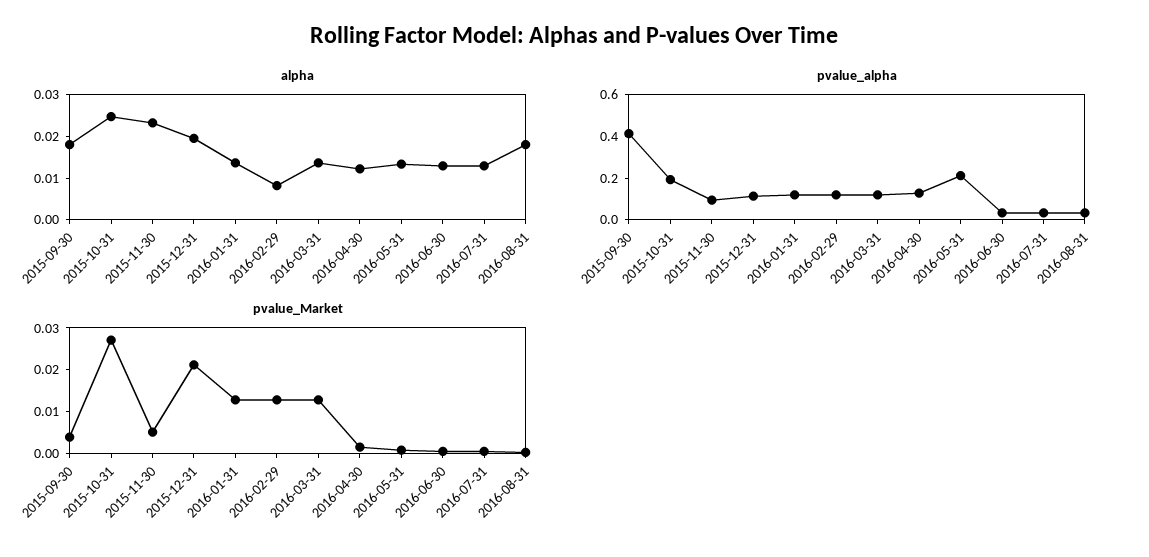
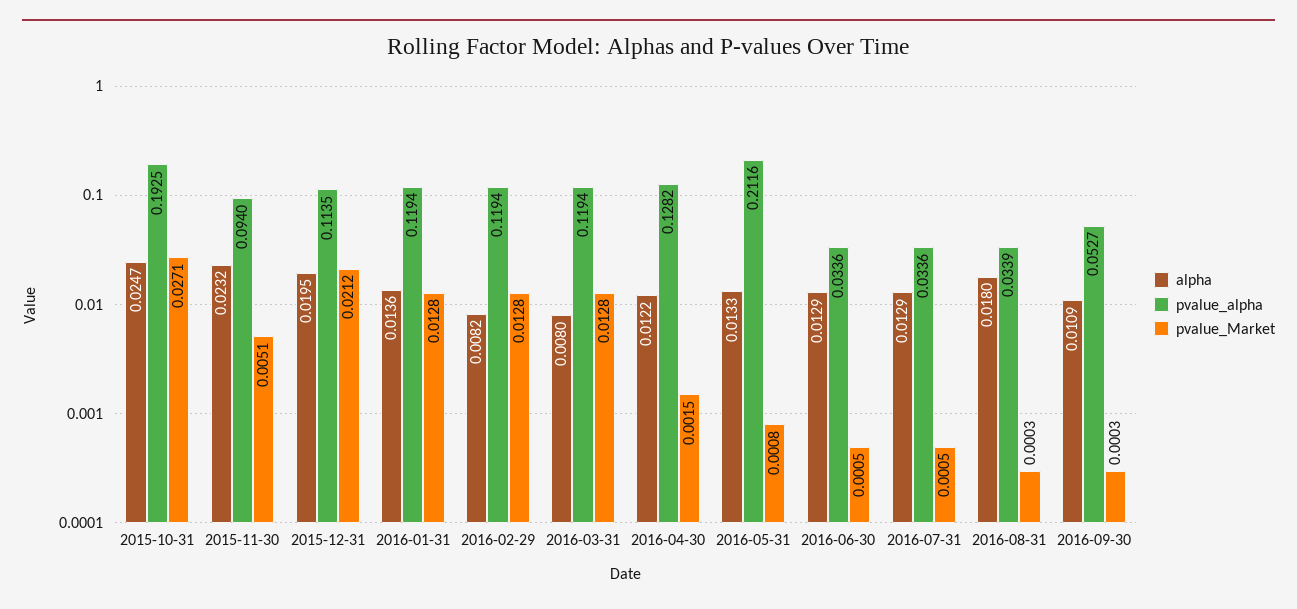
alpha, 2015-09-30: 0.018 -> none
alpha, 2016-03-31: 0.014 -> 0.008
pvalue_alpha, 2015-09-30: 0.4 -> none
pvalue_Market, 2015-09-30: 0.004 -> none
alpha, 2016-09-30: none -> 0.0109
pvalue_alpha, 2016-09-30: none -> 0.0527
pvalue_Market, 2016-09-30: none -> 0.0003

